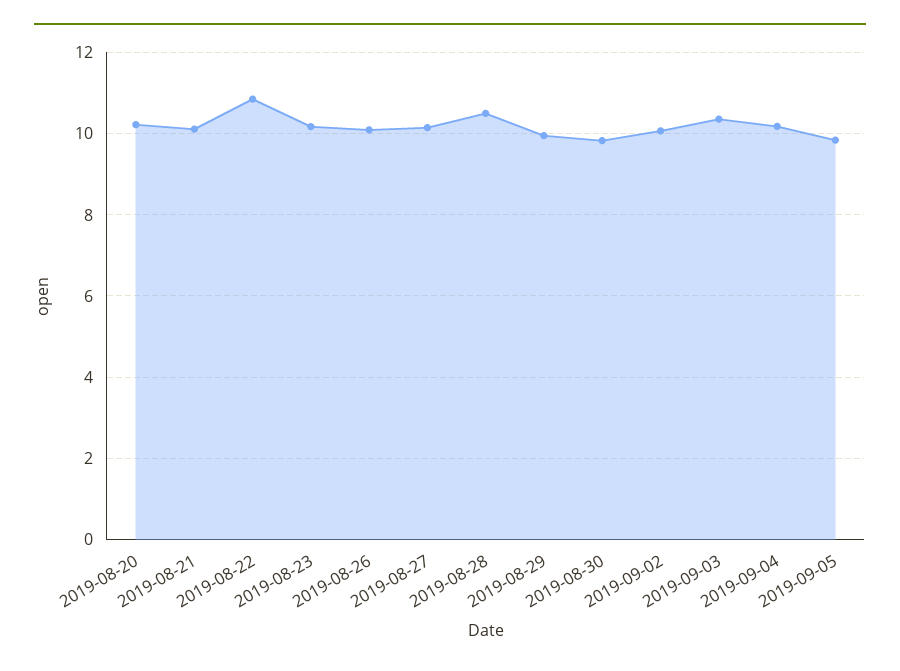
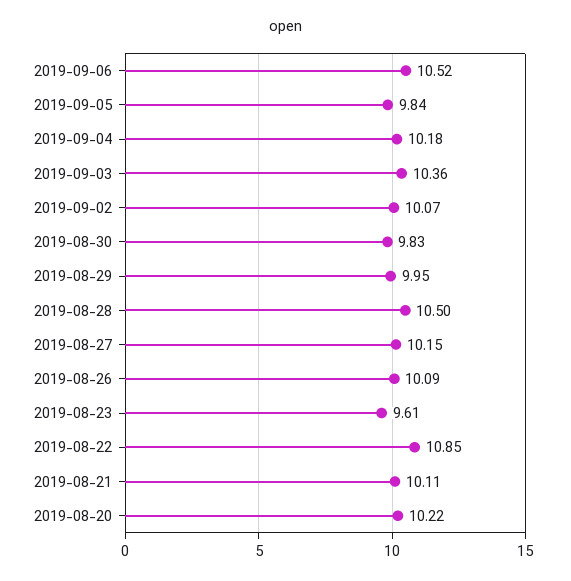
2019-08-23: 10.2 -> 9.61
2019-09-06: none -> 10.52

